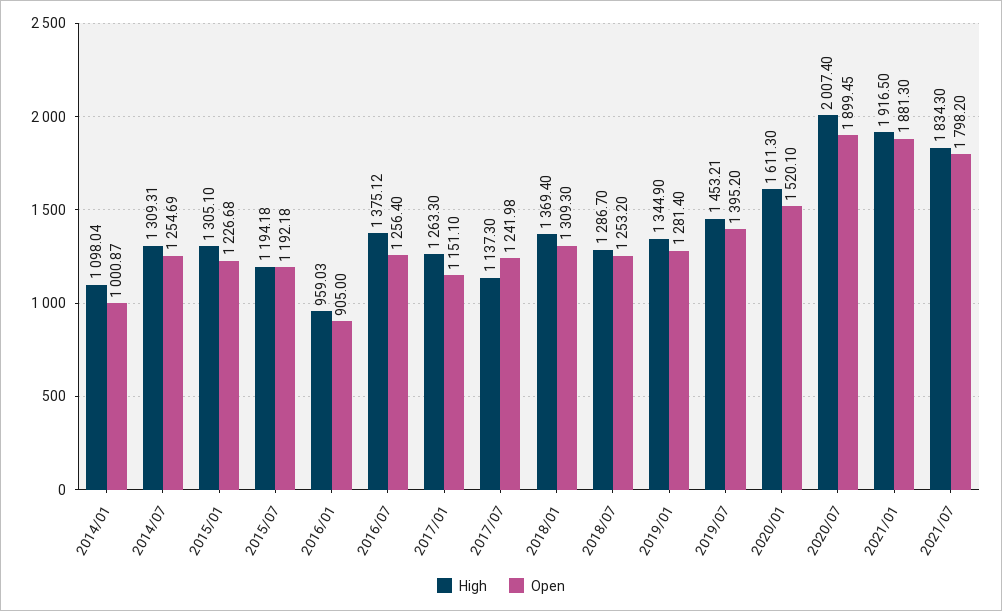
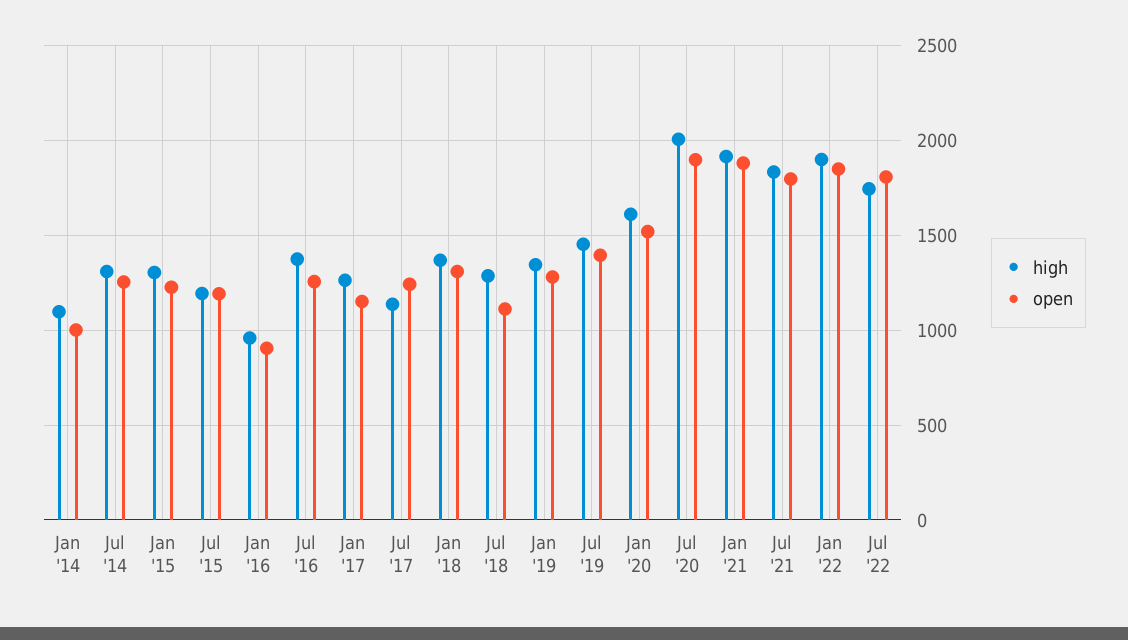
Open, 2018/07: 1253.2 -> 1100
High, Jan '22: none -> 1900
Open, Jan '22: none -> 1850
High, Jul '22: none -> 1750
Open, Jul '22: none -> 1800

